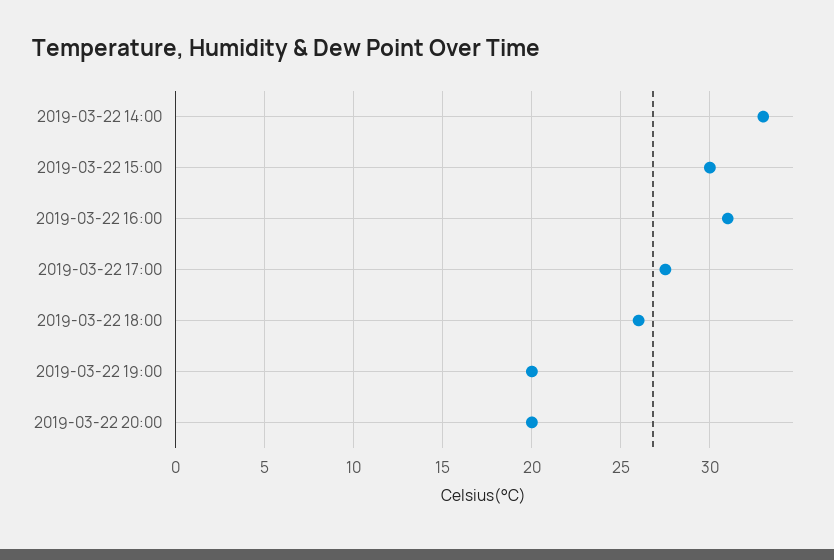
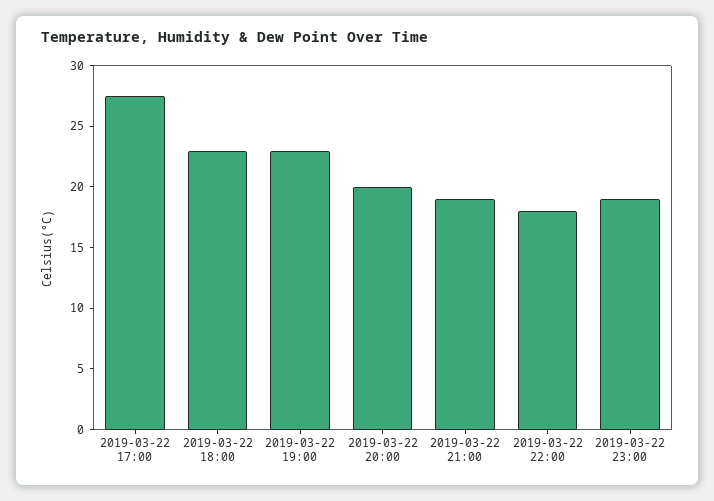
2019-03-22 14:00: 33 -> none
2019-03-22 15:00: 30 -> none
2019-03-22 16:00: 31 -> none
2019-03-22 18:00: 26 -> 23
2019-03-22 19:00: 20 -> 23
2019-03-22 21:00: none -> 19
2019-03-22 22:00: none -> 18
2019-03-22 23:00: none -> 19

